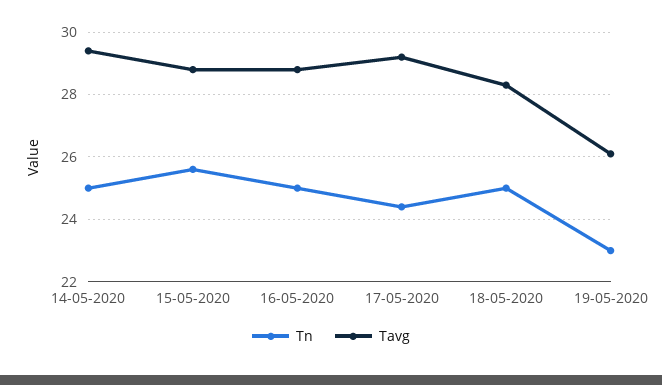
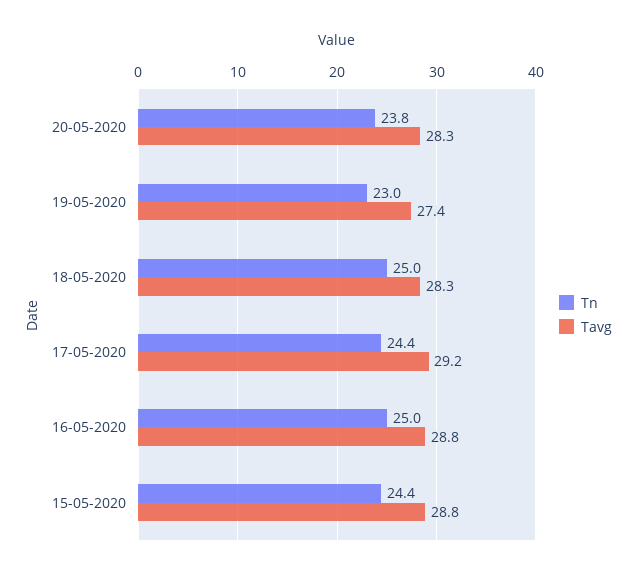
Tn, 14-05-2020: 25 -> none
Tavg, 14-05-2020: 29.5 -> none
Tn, 15-05-2020: 25.5 -> 24.4
Tavg, 19-05-2020: 26 -> 27.4
Tn, 20-05-2020: none -> 23.8
Tavg, 20-05-2020: none -> 28.3

